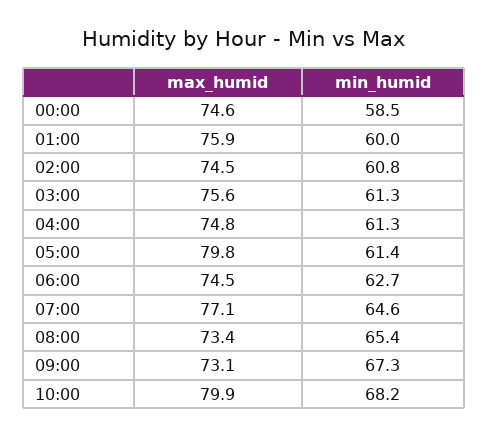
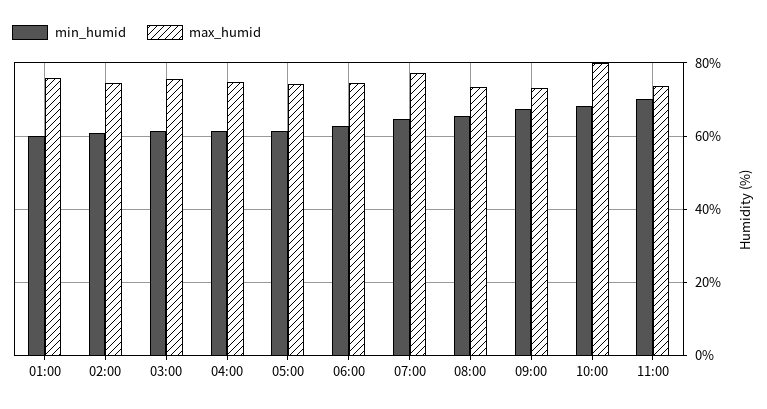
max_humid, 00:00: 74.6 -> none
min_humid, 00:00: 58.5 -> none
max_humid, 05:00: 79.8 -> 74
min_humid, 11:00: none -> 70
max_humid, 11:00: none -> 74

